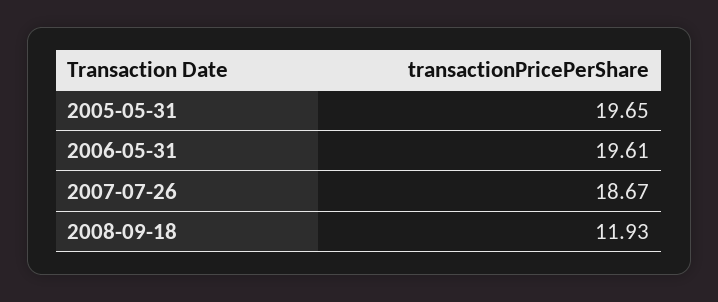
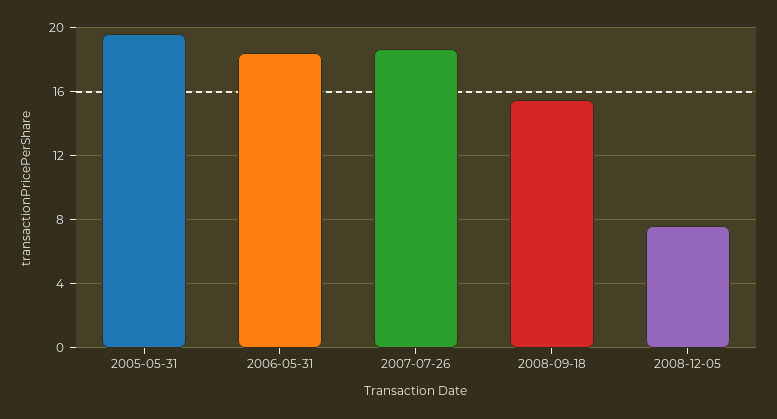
2006-05-31: 19.61 -> 18.5
2008-09-18: 11.93 -> 15.5
2008-12-05: none -> 7.5

